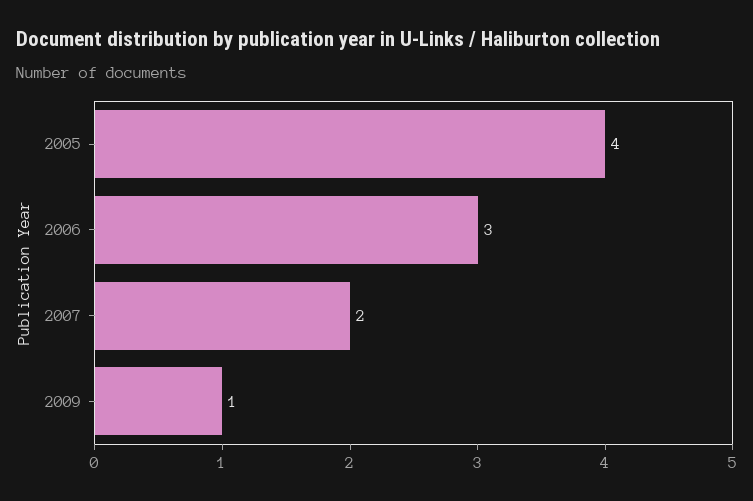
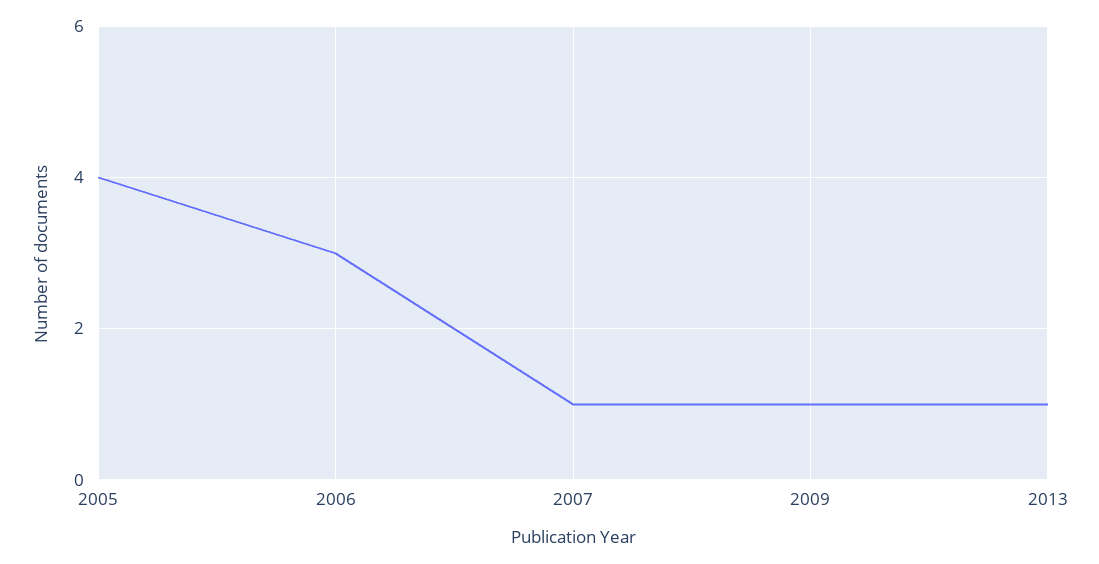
2007: 2 -> 1
2013: none -> 1

